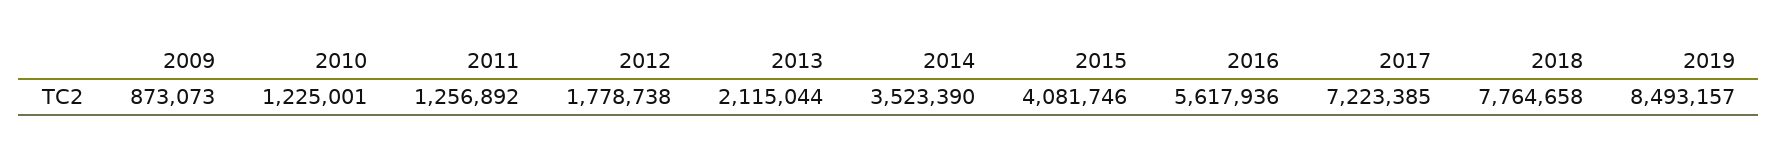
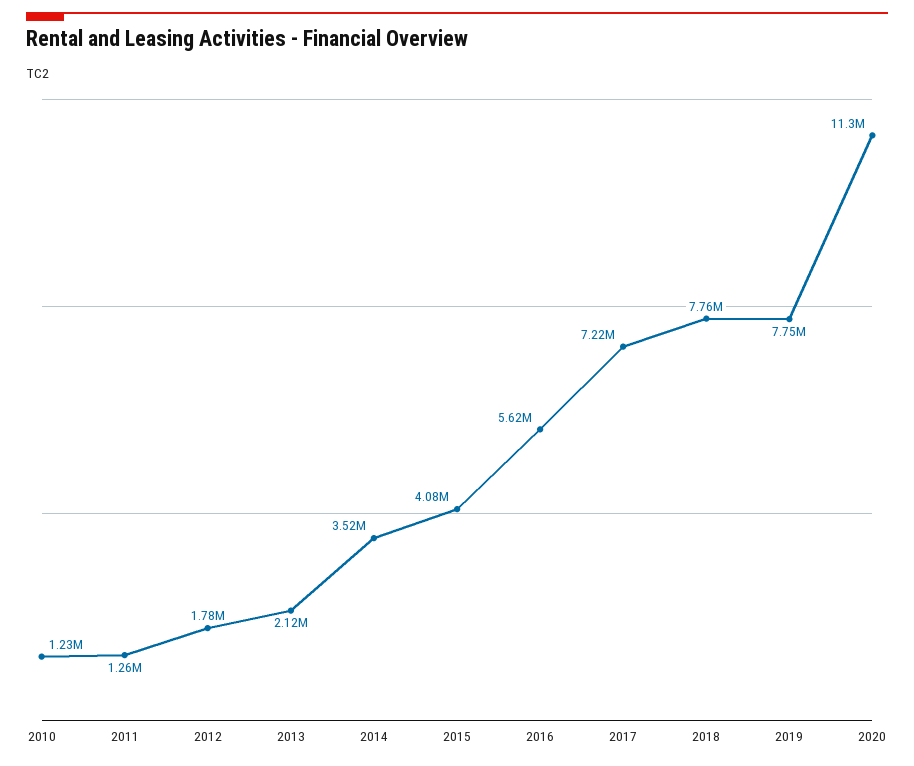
2009: 873073 -> none
2019: 8493157 -> 7750000
2020: none -> 11300000

